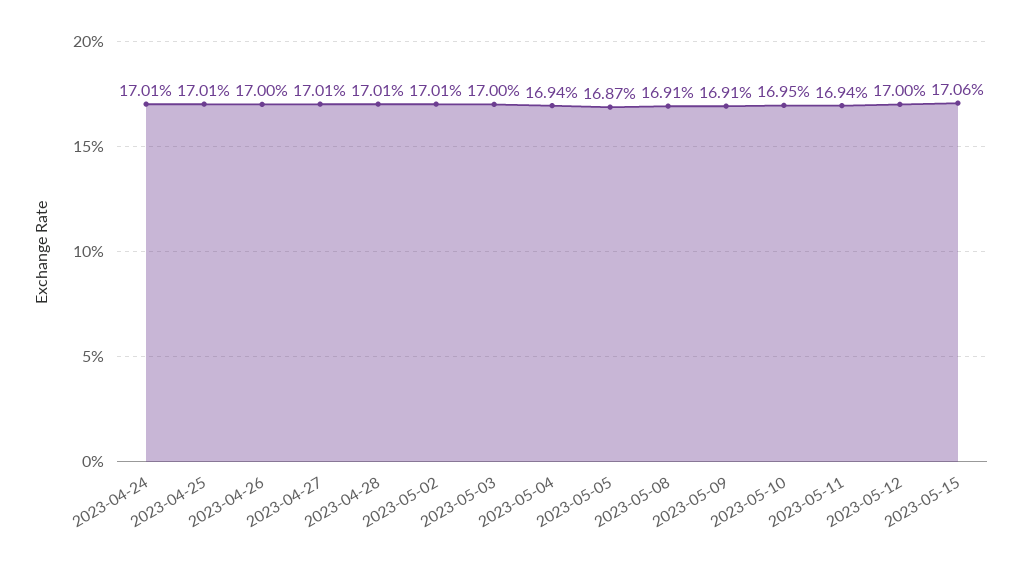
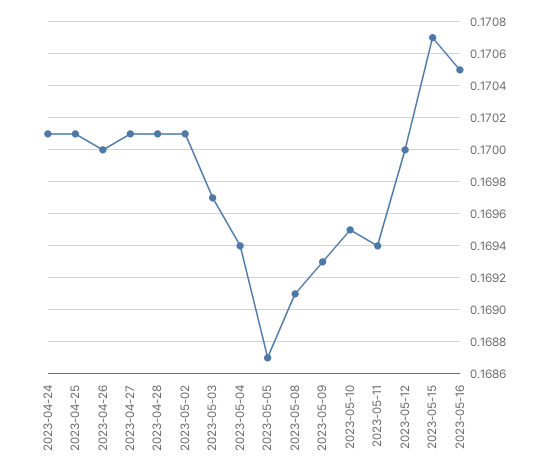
2023-05-03: 0.17 -> 0.1697
2023-05-09: 0.1691 -> 0.1693
2023-05-15: 0.1706 -> 0.1707
2023-05-16: none -> 0.1705

